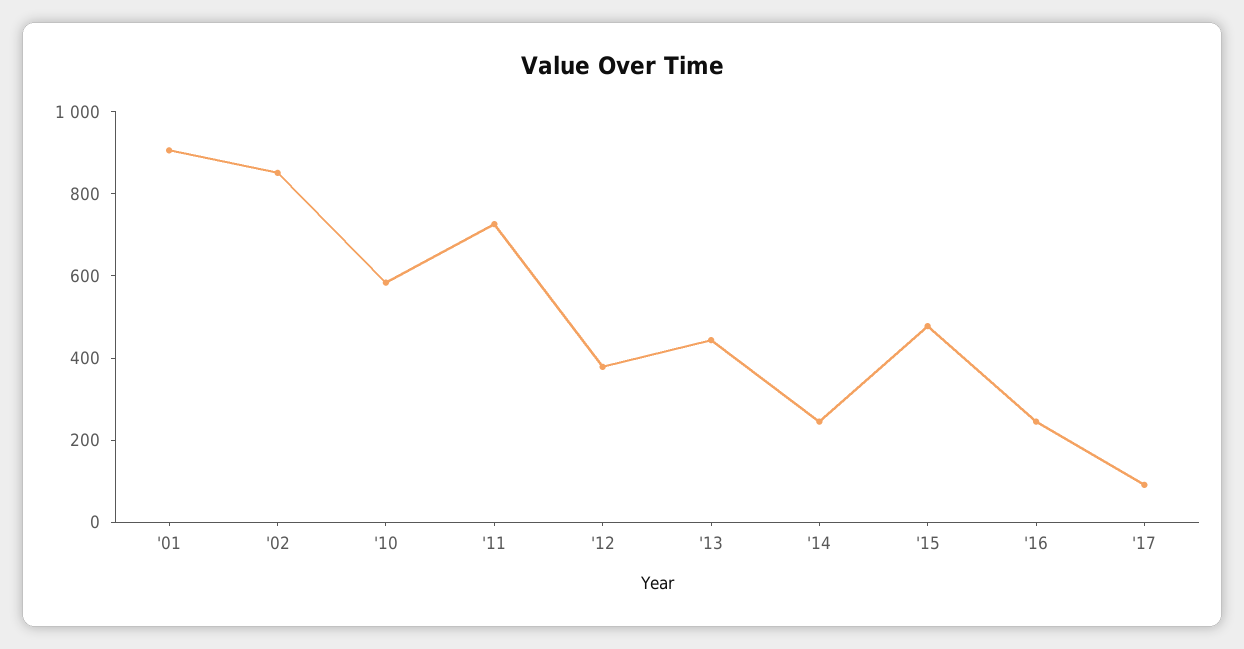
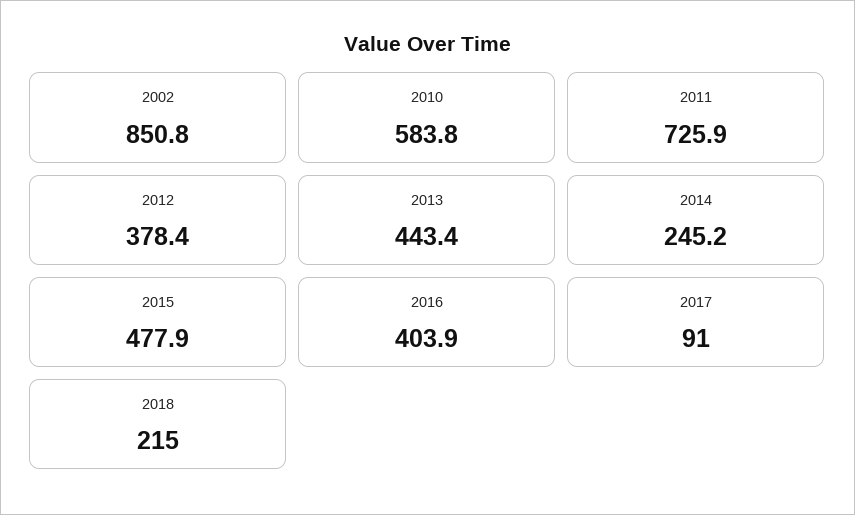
'01: 900 -> none
'16: 250 -> 403.9
2018: none -> 215

